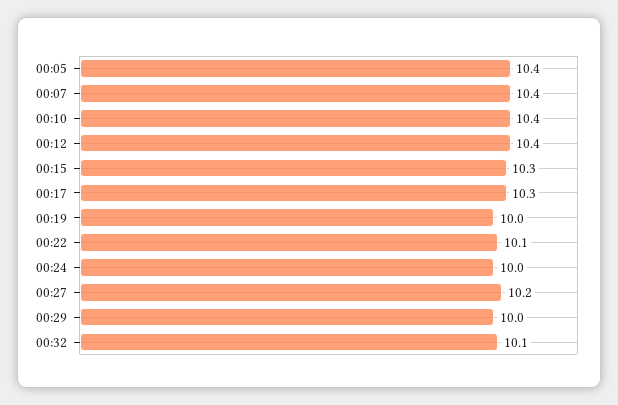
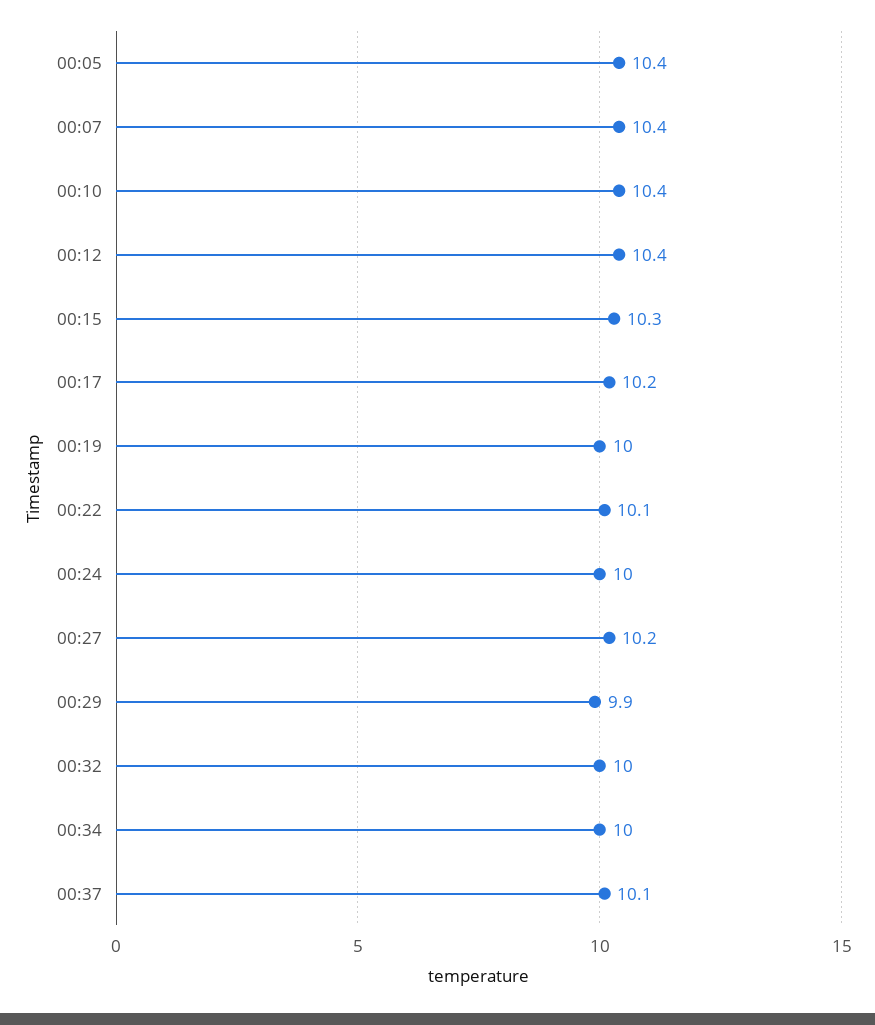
00:17: 10.3 -> 10.2
00:29: 10 -> 9.9
00:32: 10.1 -> 10
00:34: none -> 10
00:37: none -> 10.1

